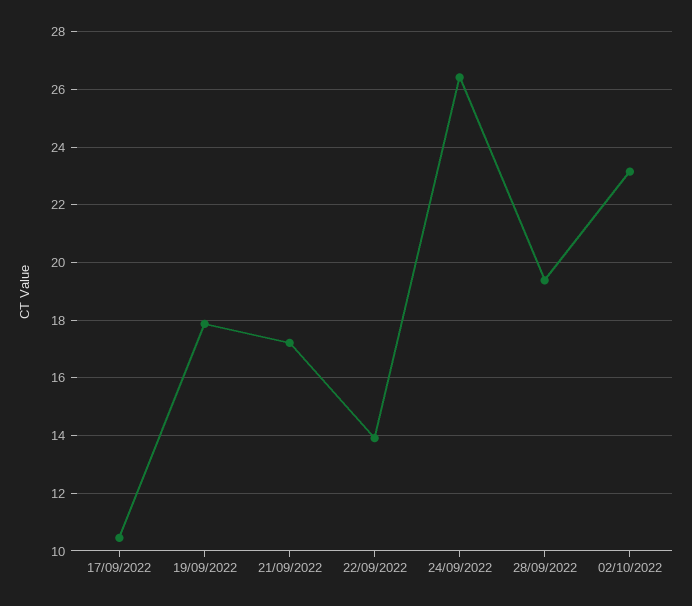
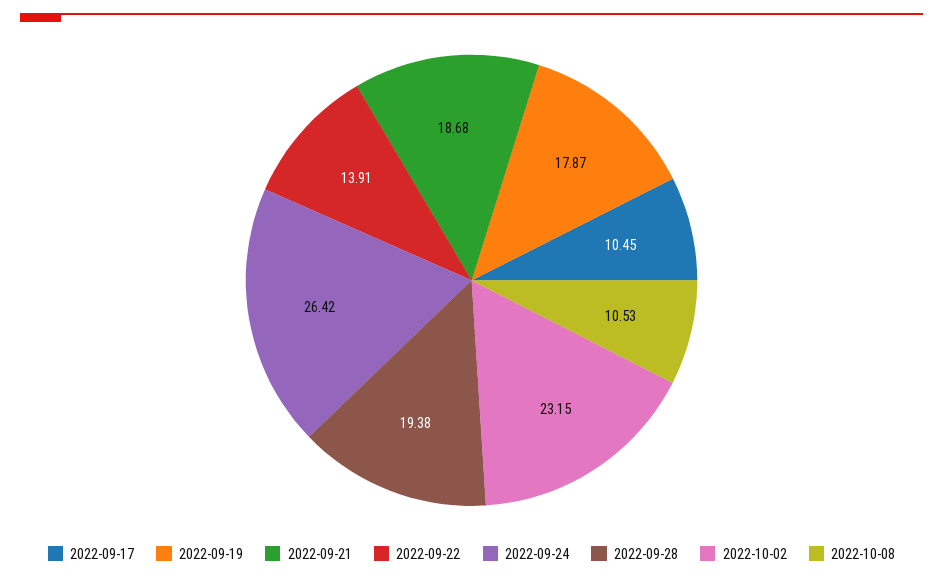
21/09/2022: 17.25 -> 18.68
2022-10-08: none -> 10.53

